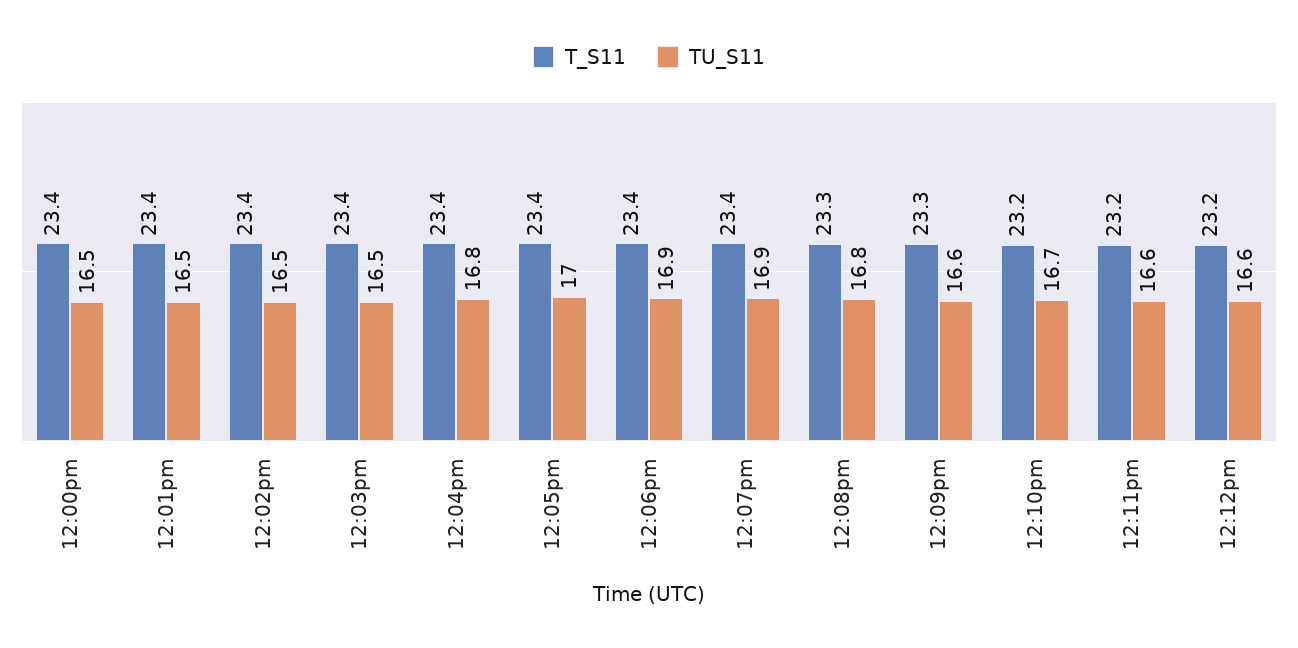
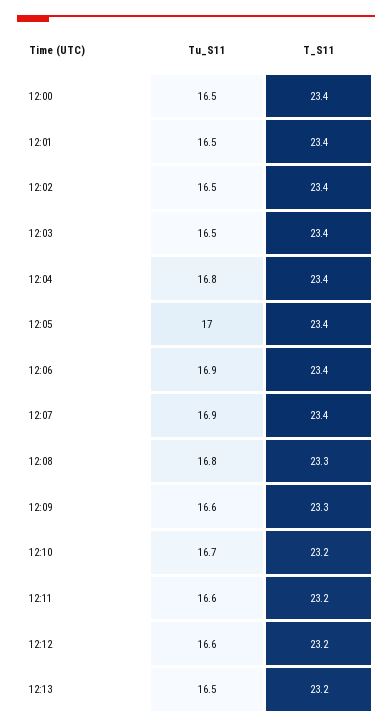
TU_S11, 12:13: none -> 16.5
T_S11, 12:13: none -> 23.2

